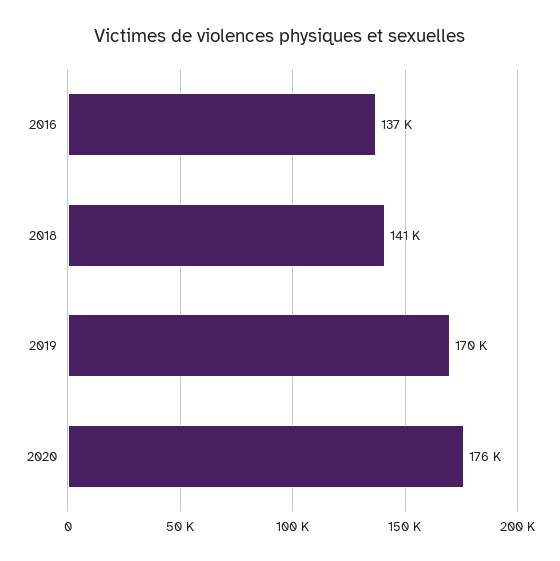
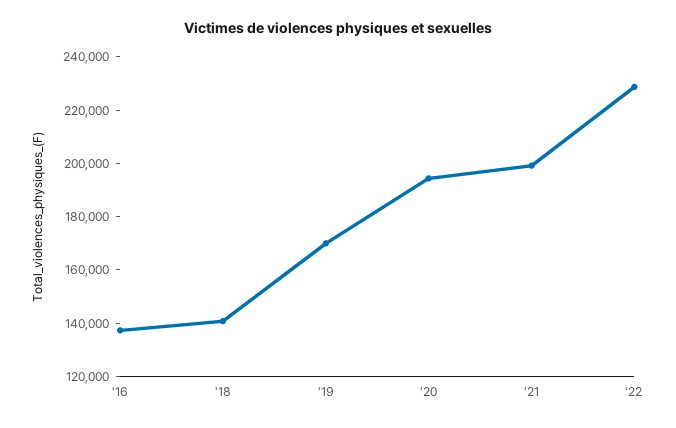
2020: 176000 -> 195000
'21: none -> 200000
'22: none -> 230000

